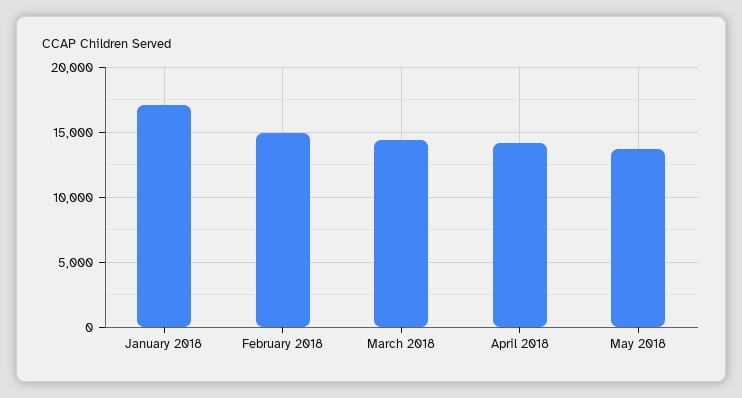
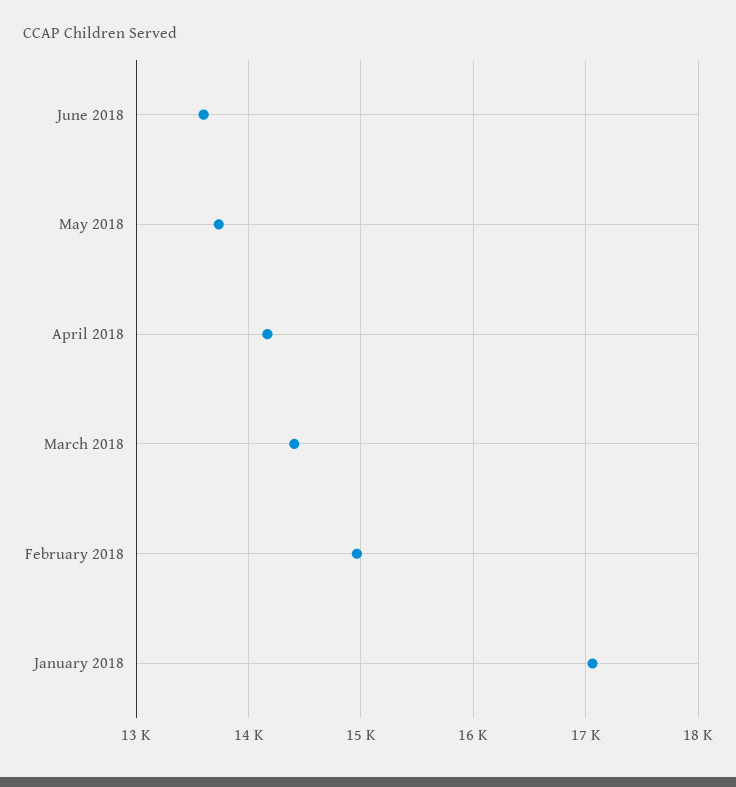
June 2018: none -> 13600

